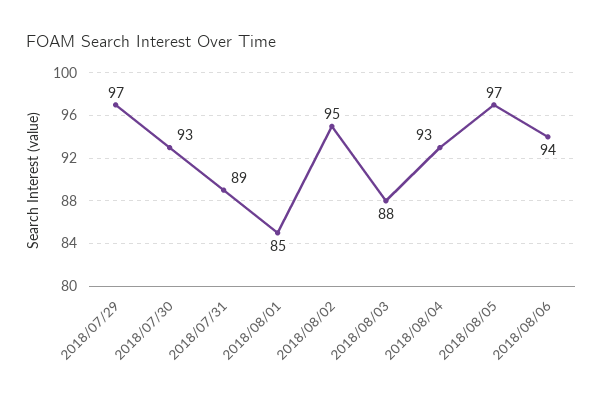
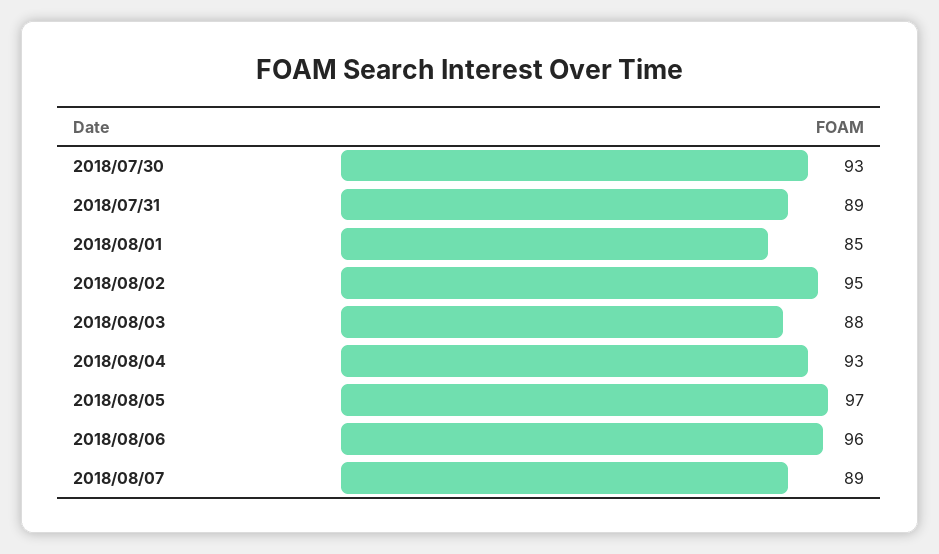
2018/07/29: 97 -> none
2018/08/06: 94 -> 96
2018/08/07: none -> 89

